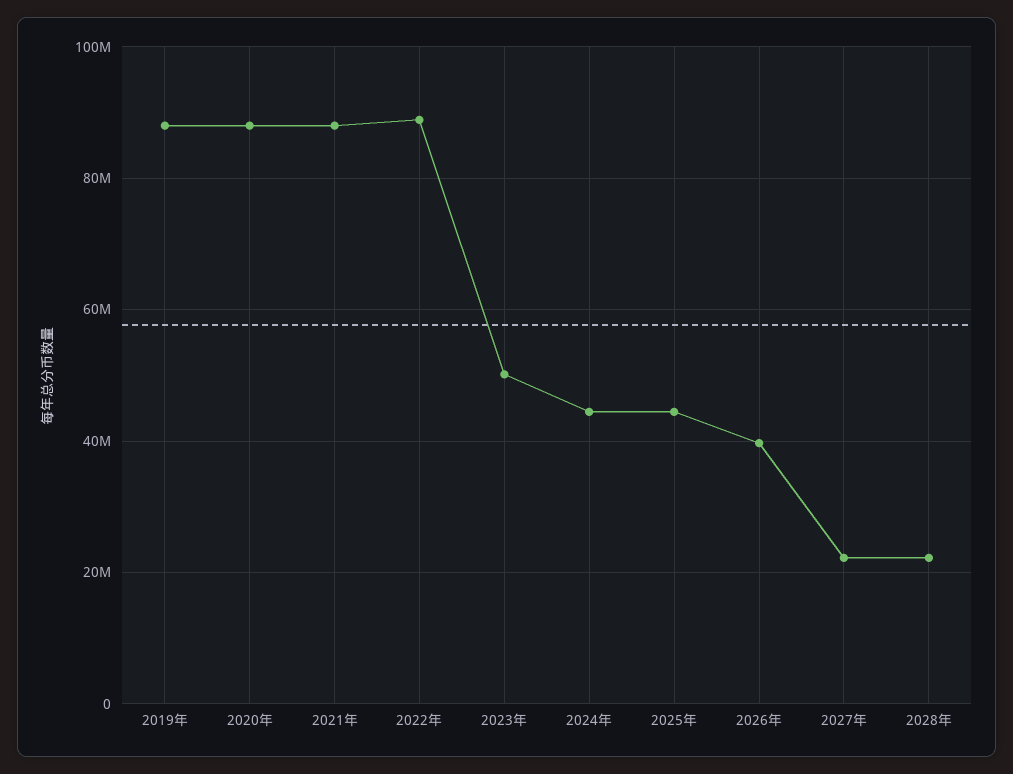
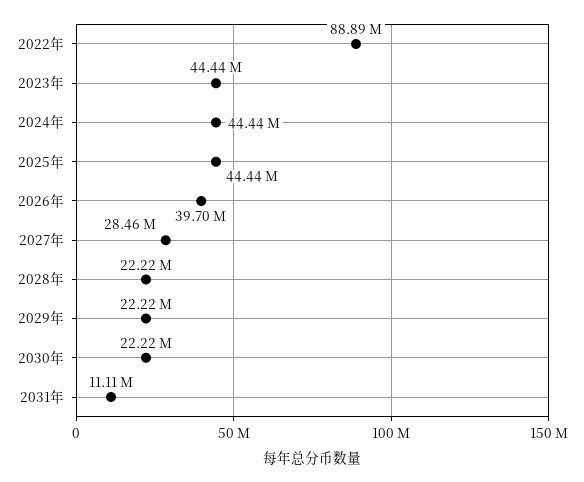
2019年: 88000000 -> none
2020年: 88000000 -> none
2021年: 88000000 -> none
2023年: 50000000 -> 44440000
2027年: 22000000 -> 28460000
2029年: none -> 22220000
2030年: none -> 22220000
2031年: none -> 11110000

